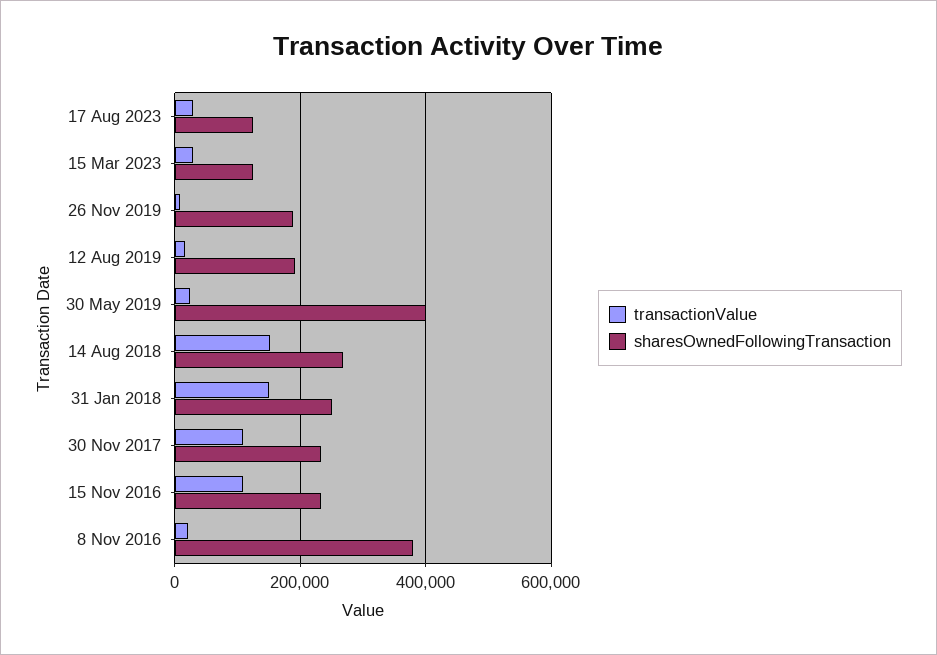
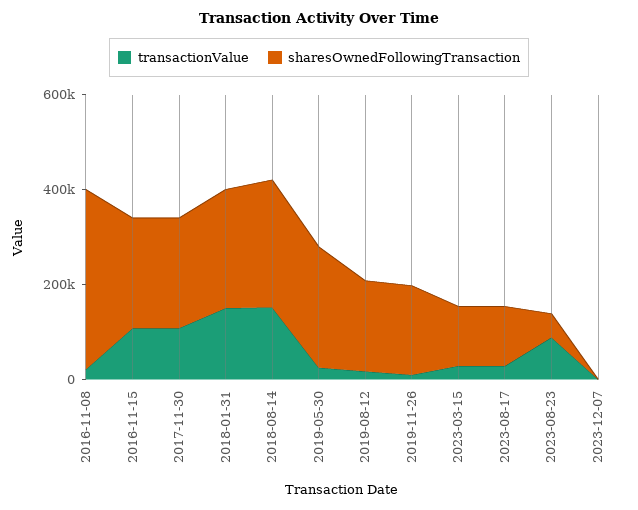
sharesOwnedFollowingTransaction, 30 May 2019: 400000 -> 250000
transactionValue, 2023-08-23: none -> 100000
sharesOwnedFollowingTransaction, 2023-08-23: none -> 50000
transactionValue, 2023-12-07: none -> 0
sharesOwnedFollowingTransaction, 2023-12-07: none -> 0

